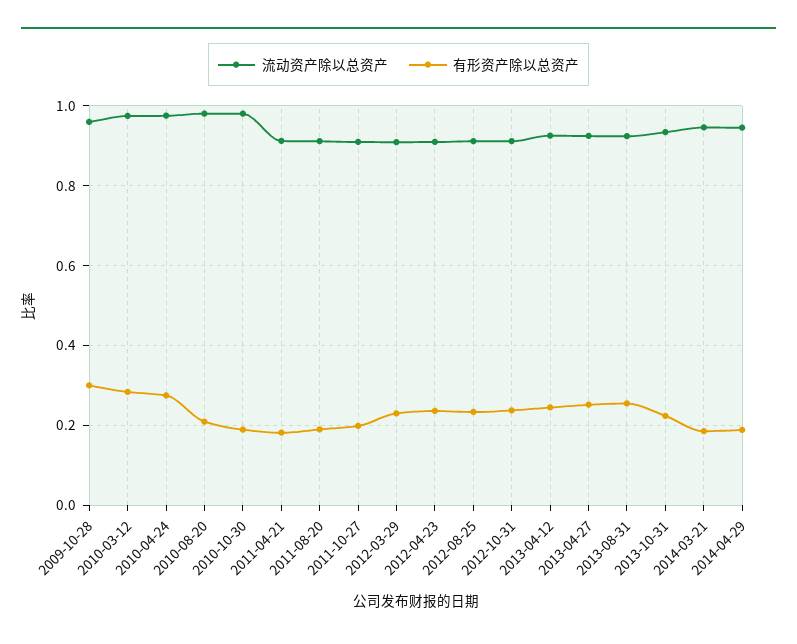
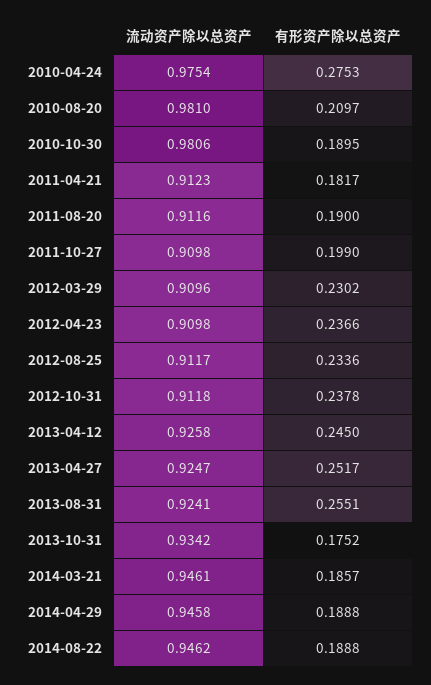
流动资产除以总资产, 2009-10-28: 0.96 -> none
有形资产除以总资产, 2009-10-28: 0.3 -> none
流动资产除以总资产, 2010-03-12: 0.98 -> none
有形资产除以总资产, 2010-03-12: 0.28 -> none
有形资产除以总资产, 2013-10-31: 0.22 -> 0.1752
流动资产除以总资产, 2014-08-22: none -> 0.9462
有形资产除以总资产, 2014-08-22: none -> 0.1888

